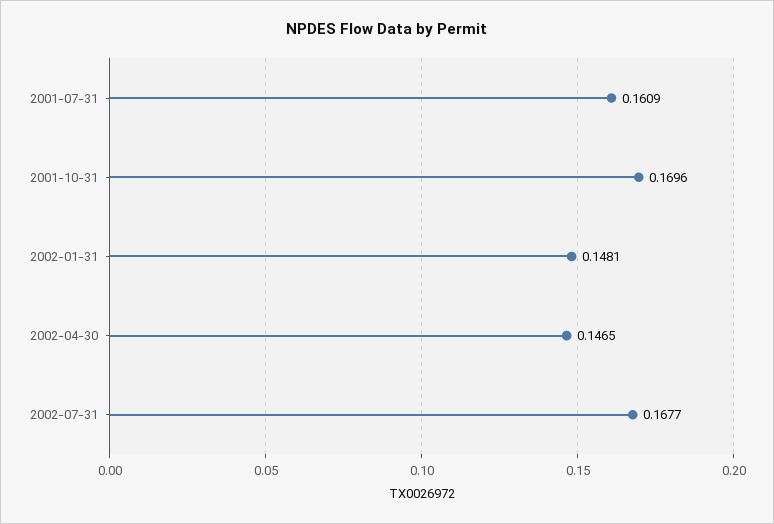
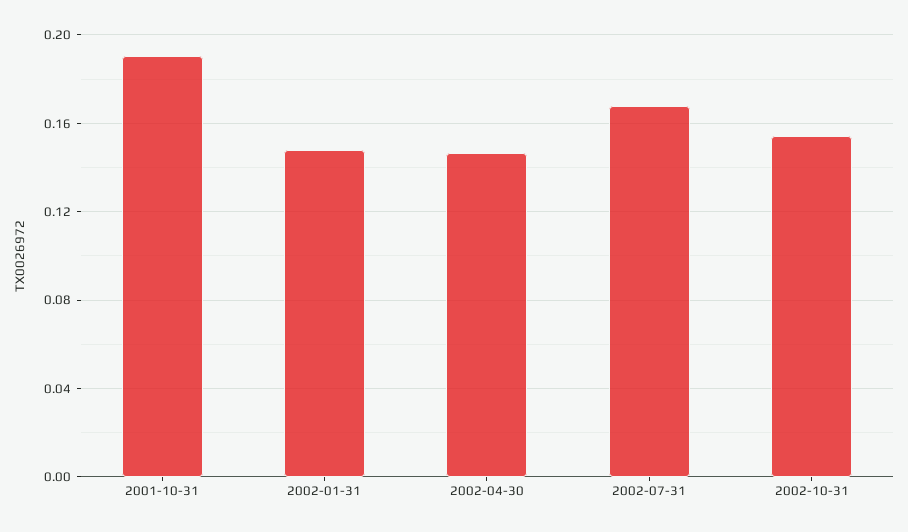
2001-07-31: 0.1609 -> none
2001-10-31: 0.1696 -> 0.19
2002-10-31: none -> 0.155

